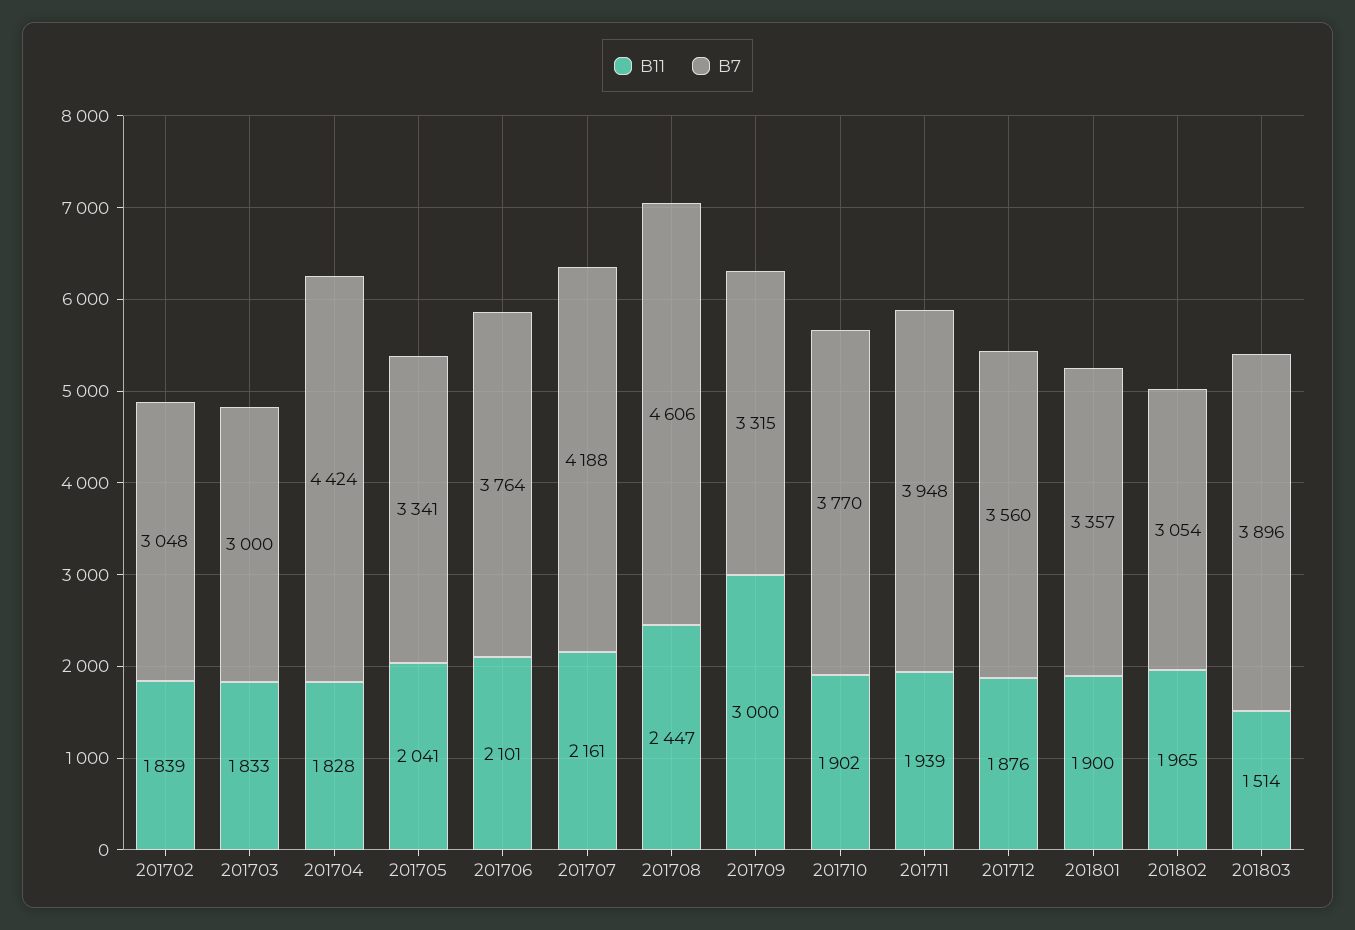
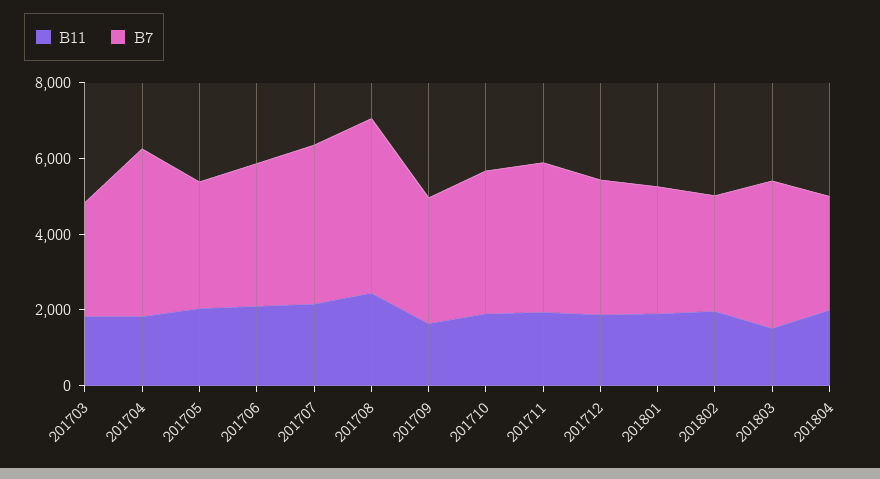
B11, 201702: 1839 -> none
B7, 201702: 3048 -> none
B11, 201709: 3000 -> 1500
B11, 201804: none -> 2000
B7, 201804: none -> 3000

